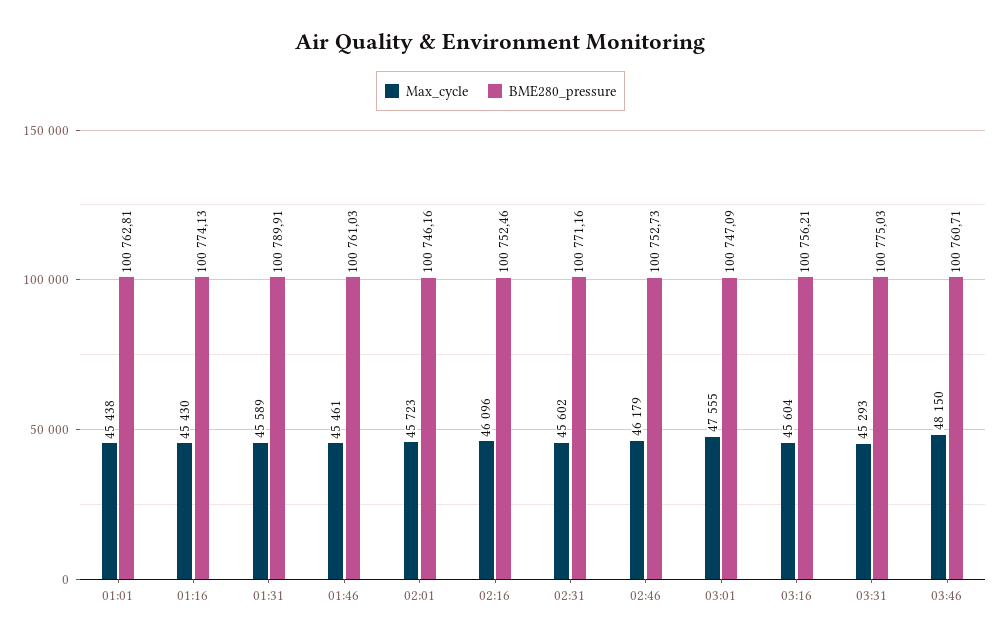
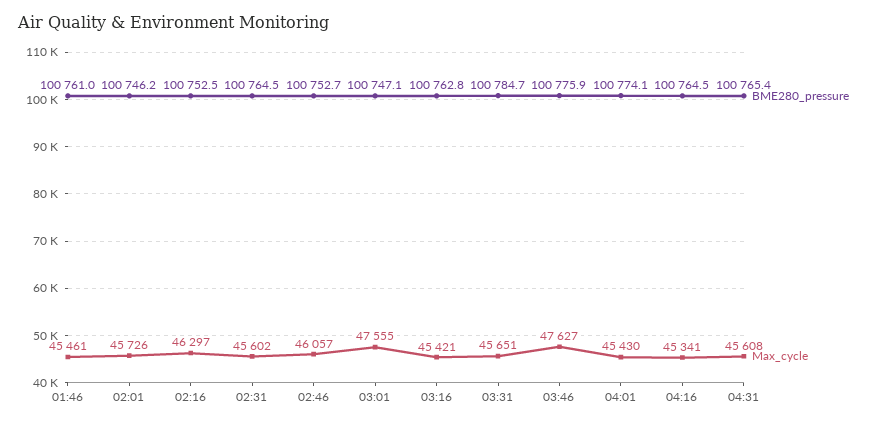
Max_cycle, 01:01: 45438 -> none
BME280_pressure, 01:01: 100762.81 -> none
Max_cycle, 01:16: 45430 -> none
BME280_pressure, 01:16: 100774.13 -> none
Max_cycle, 01:31: 45589 -> none
BME280_pressure, 01:31: 100789.91 -> none
Max_cycle, 02:01: 45723 -> 45726
Max_cycle, 02:16: 46096 -> 46297
BME280_pressure, 02:31: 100771.16 -> 100764.5
Max_cycle, 02:46: 46179 -> 46057
Max_cycle, 03:16: 45604 -> 45421
BME280_pressure, 03:16: 100756.21 -> 100762.8
Max_cycle, 03:31: 45293 -> 45651
BME280_pressure, 03:31: 100775.03 -> 100784.7
Max_cycle, 03:46: 48150 -> 47627
BME280_pressure, 03:46: 100760.71 -> 100775.9
BME280_pressure, 04:01: none -> 100774.1
Max_cycle, 04:01: none -> 45430
BME280_pressure, 04:16: none -> 100764.5
Max_cycle, 04:16: none -> 45341
BME280_pressure, 04:31: none -> 100765.4
Max_cycle, 04:31: none -> 45608

